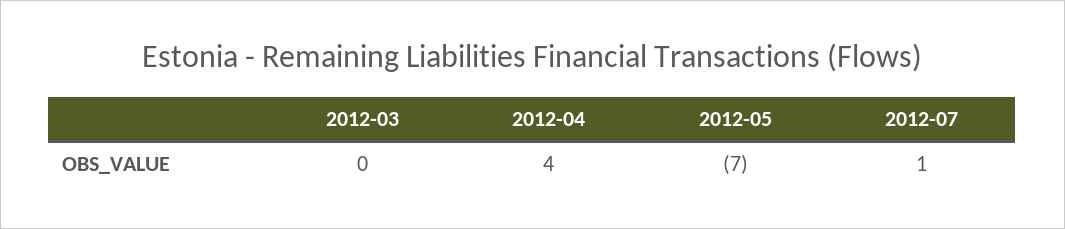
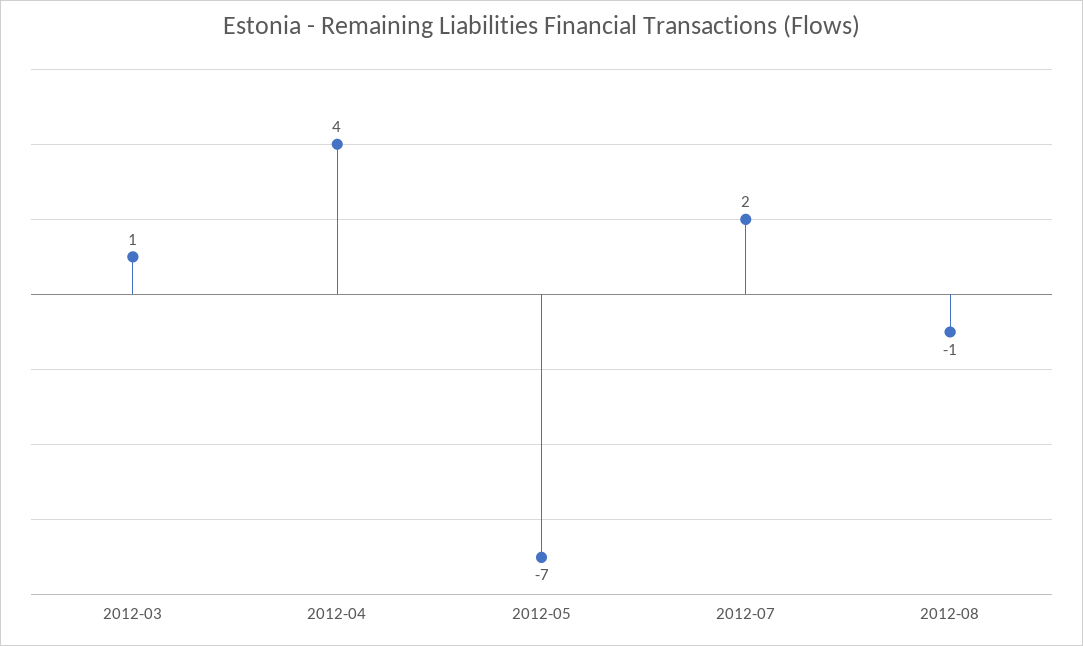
2012-03: 0 -> 1
2012-07: 1 -> 2
2012-08: none -> -1

